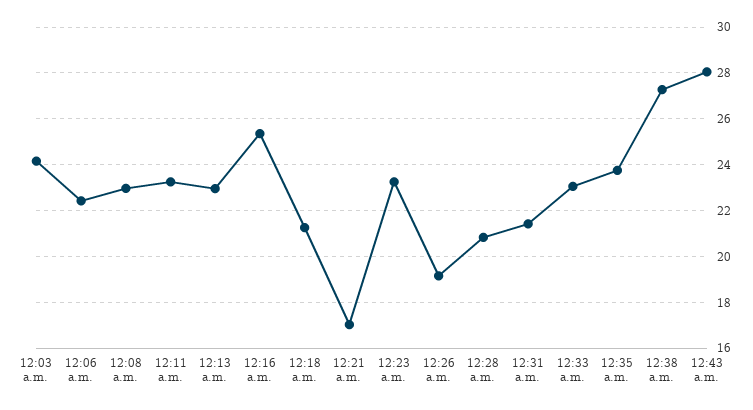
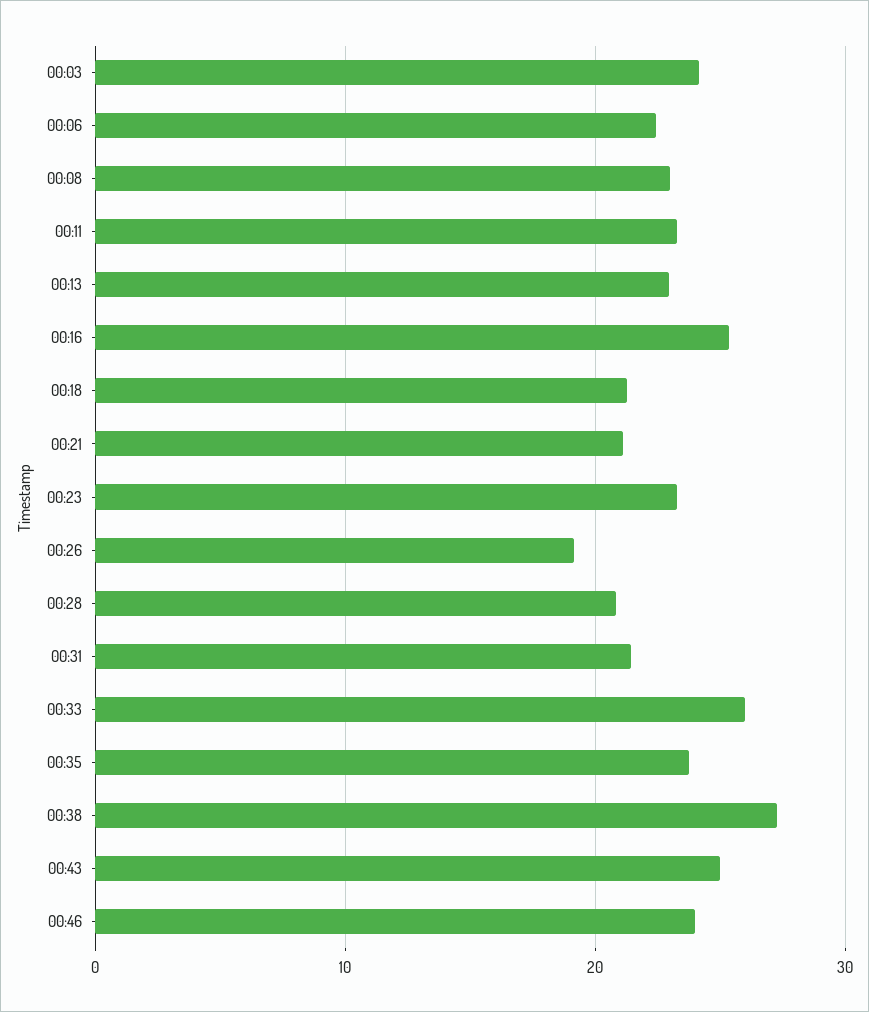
12:21 a.m.: 17 -> 21
12:33 a.m.: 23 -> 26
12:43 a.m.: 28 -> 25
00:46: none -> 24

